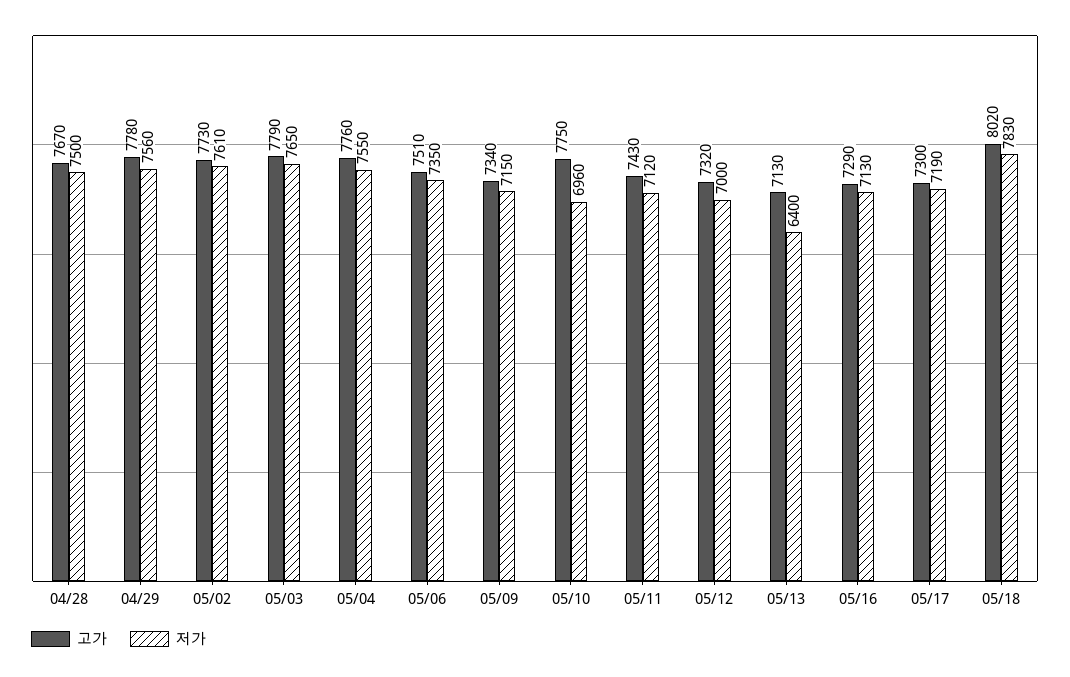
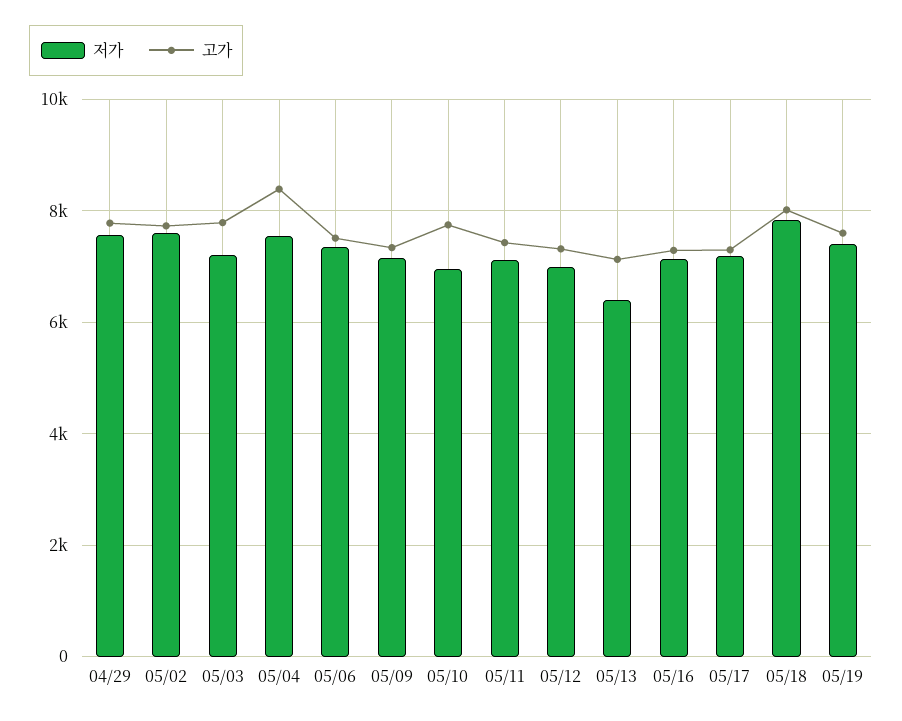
고가, 04/28: 7670 -> none
저가, 04/28: 7500 -> none
저가, 05/03: 7650 -> 7200
고가, 05/04: 7760 -> 8400
저가, 05/19: none -> 7400
고가, 05/19: none -> 7600

